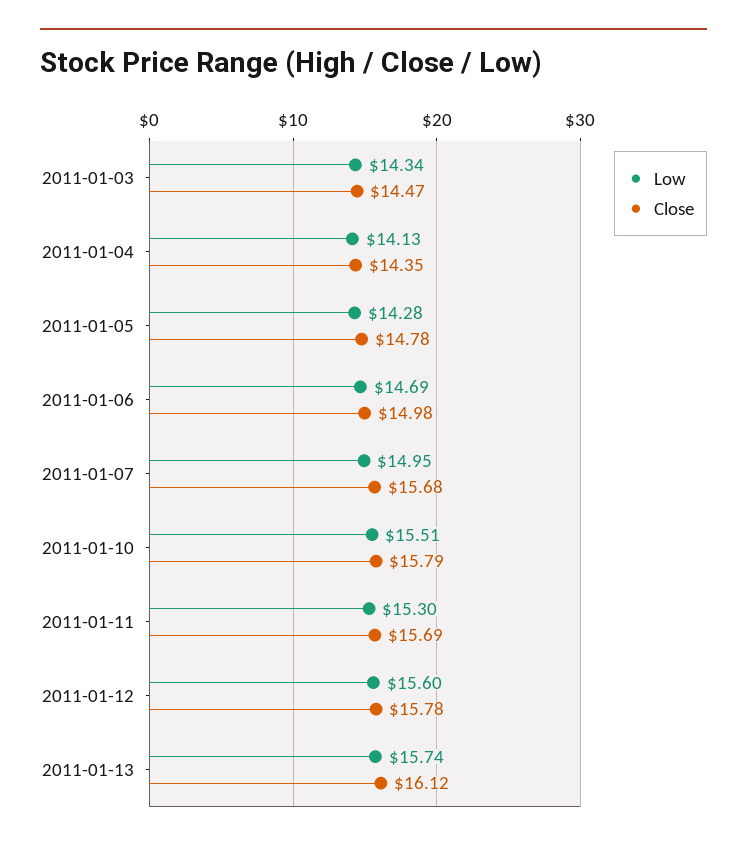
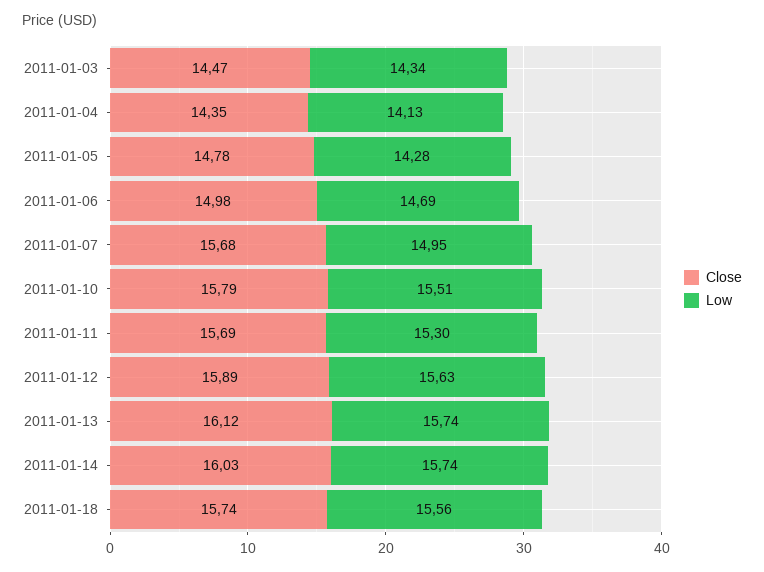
Low, 2011-01-12: 15.6 -> 15.63
Close, 2011-01-12: 15.78 -> 15.89
Close, 2011-01-14: none -> 16.03
Low, 2011-01-14: none -> 15.74
Close, 2011-01-18: none -> 15.74
Low, 2011-01-18: none -> 15.56

